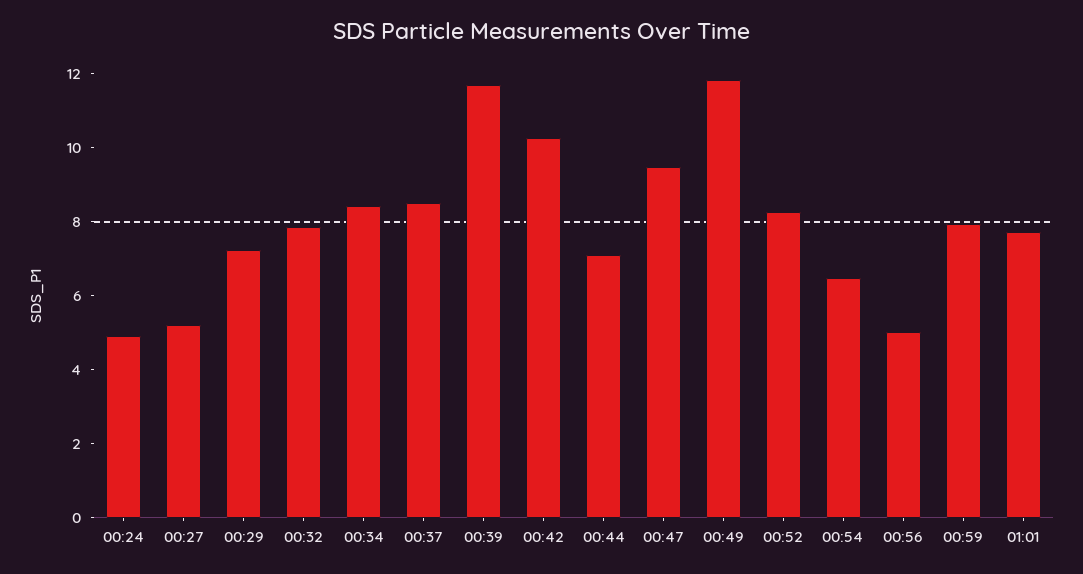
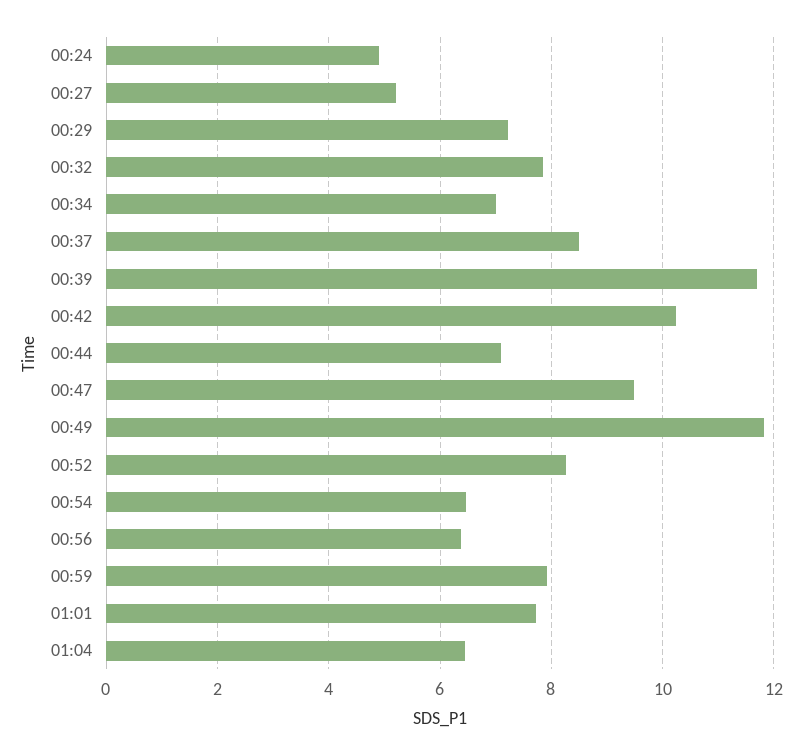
00:34: 8.5 -> 7
00:56: 5 -> 6.4
01:04: none -> 6.4

